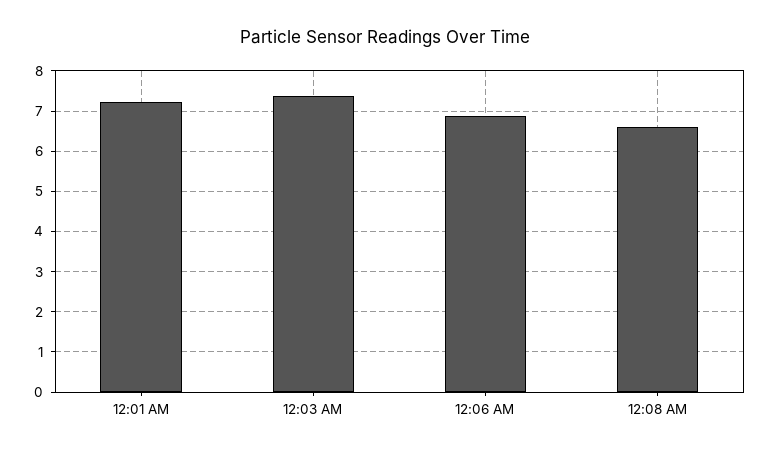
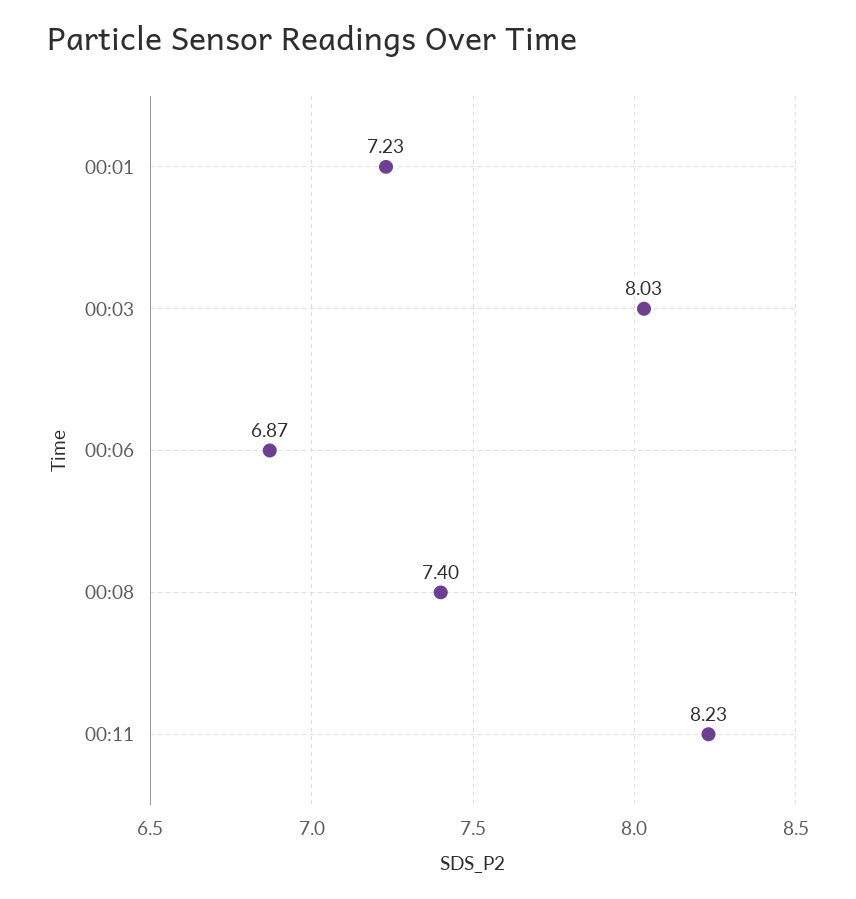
12:03 AM: 7.4 -> 8.03
12:08 AM: 6.6 -> 7.4
00:11: none -> 8.23

